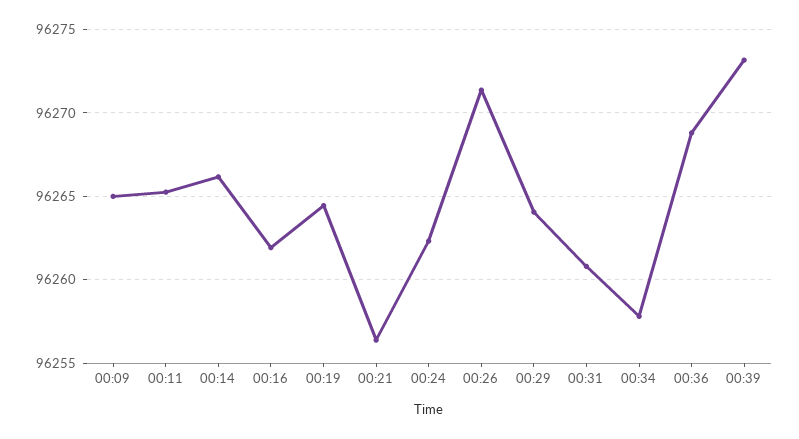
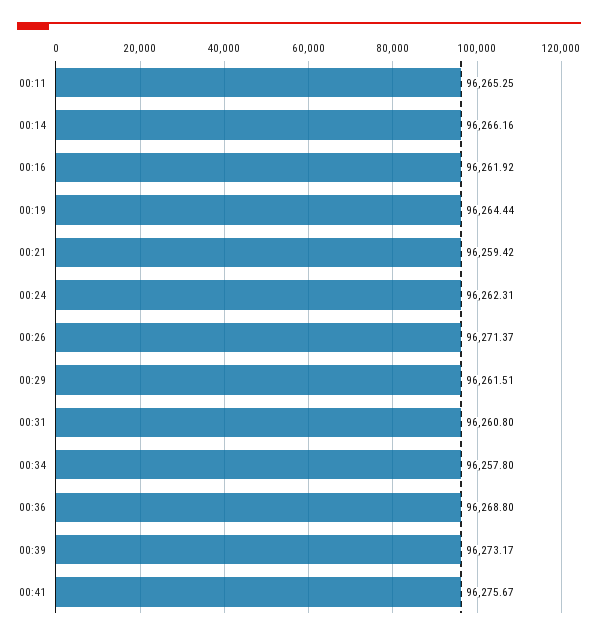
00:09: 96265 -> none
00:21: 96256.5 -> 96259.42
00:29: 96264 -> 96261.51
00:41: none -> 96275.67

